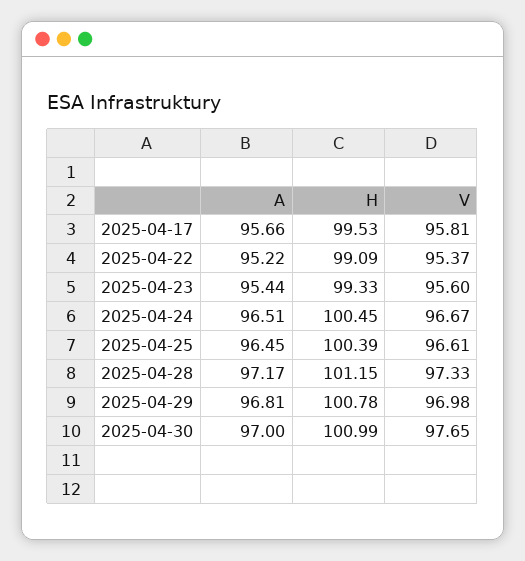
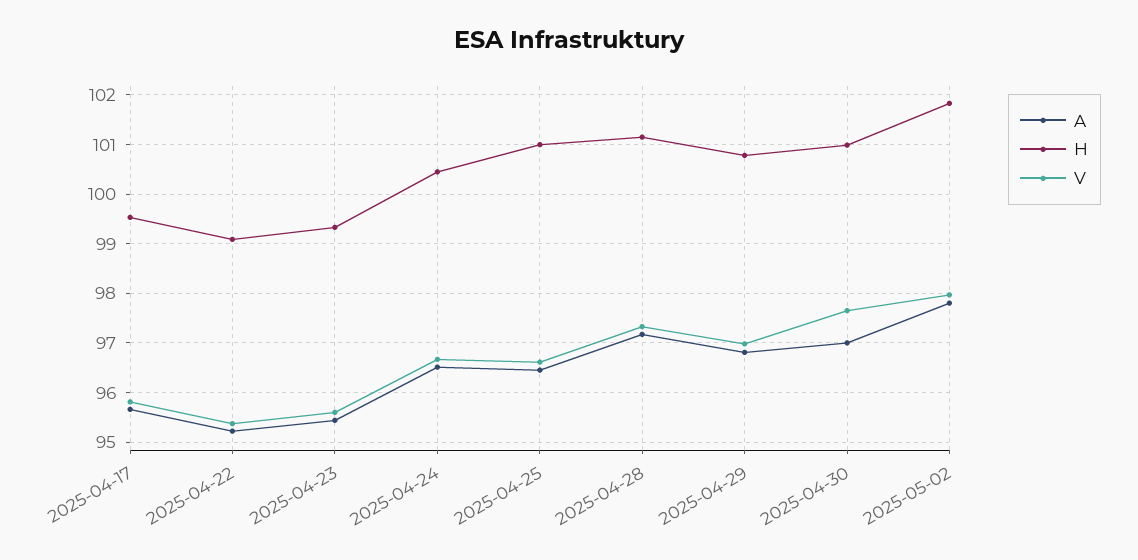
H, 2025-04-25: 100.39 -> 101
A, 2025-05-02: none -> 97.8
H, 2025-05-02: none -> 101.8
V, 2025-05-02: none -> 98

